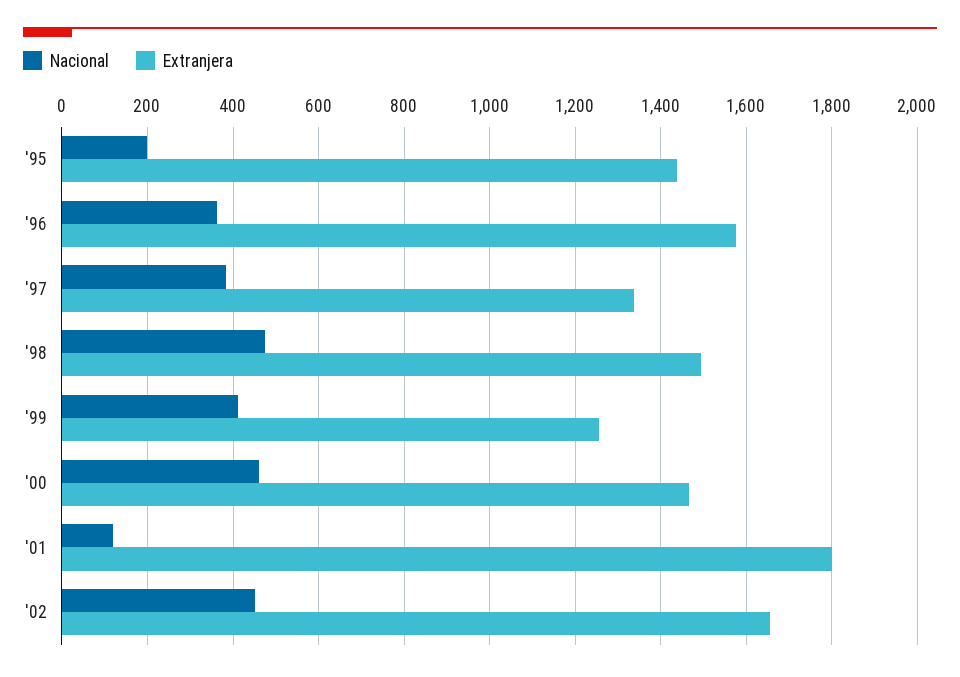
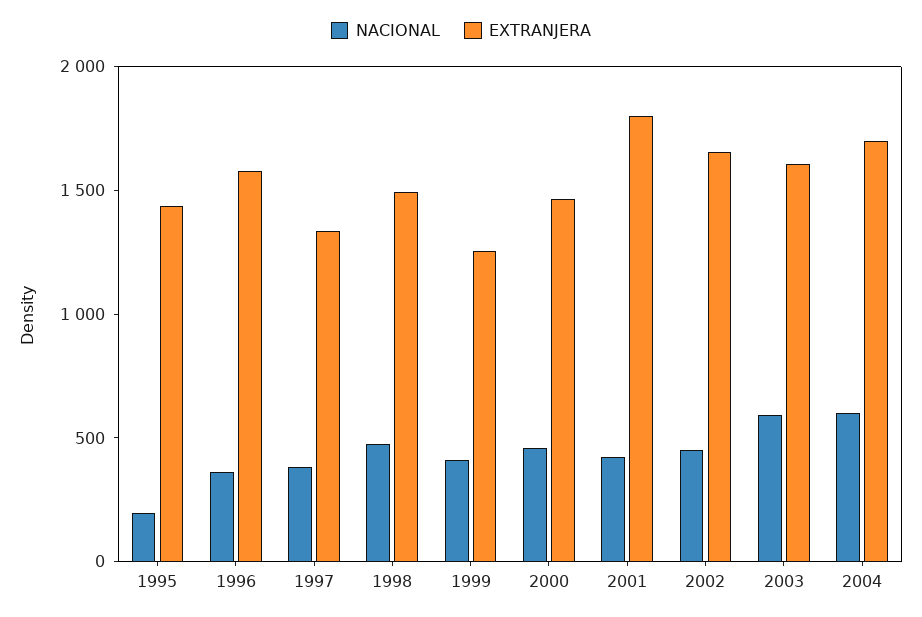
Nacional, '01: 120 -> 400
Nacional, 2003: none -> 600
Extranjera, 2003: none -> 1600
Nacional, 2004: none -> 600
Extranjera, 2004: none -> 1700

